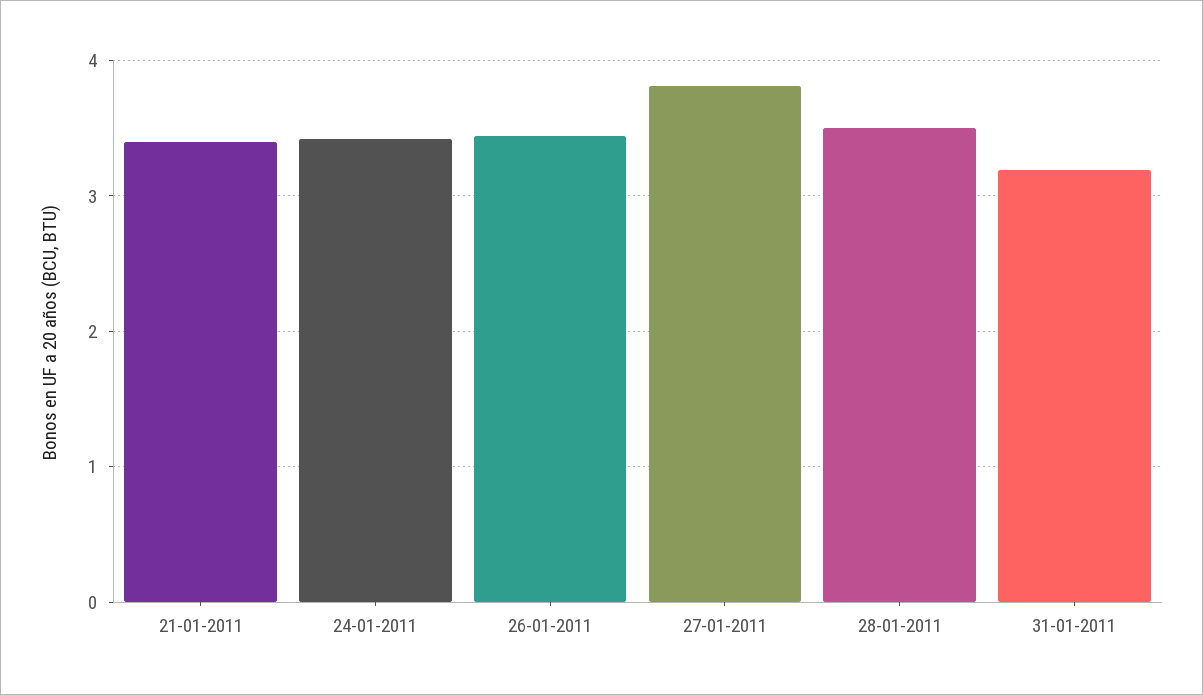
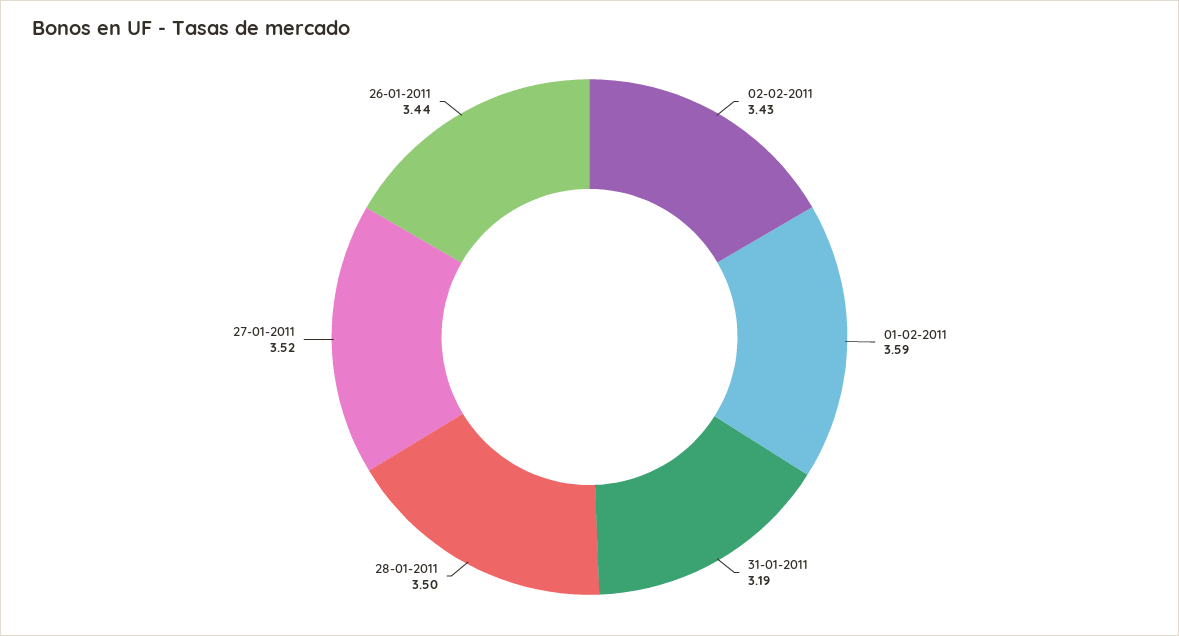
21-01-2011: 3.4 -> none
24-01-2011: 3.4 -> none
27-01-2011: 3.8 -> 3.52
02-02-2011: none -> 3.43
01-02-2011: none -> 3.59

